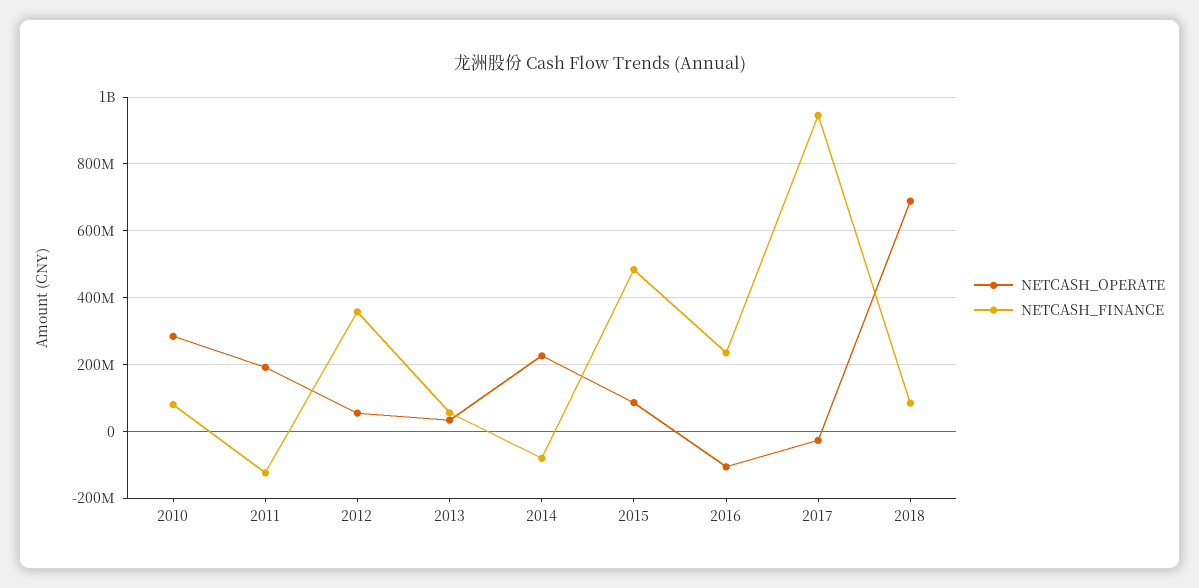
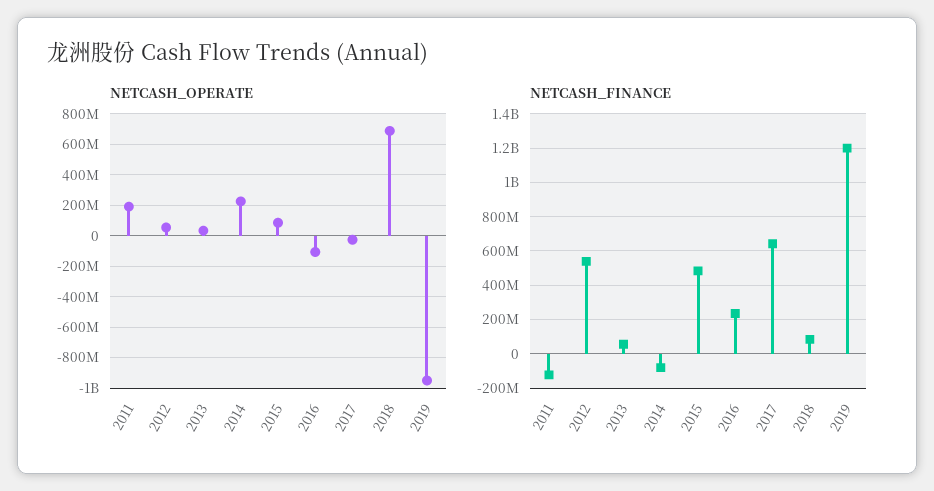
NETCASH_OPERATE, 2010: 280000000 -> none
NETCASH_FINANCE, 2010: 80000000 -> none
NETCASH_FINANCE, 2012: 360000000 -> 550000000
NETCASH_FINANCE, 2017: 940000000 -> 650000000
NETCASH_OPERATE, 2019: none -> -950000000
NETCASH_FINANCE, 2019: none -> 1200000000

